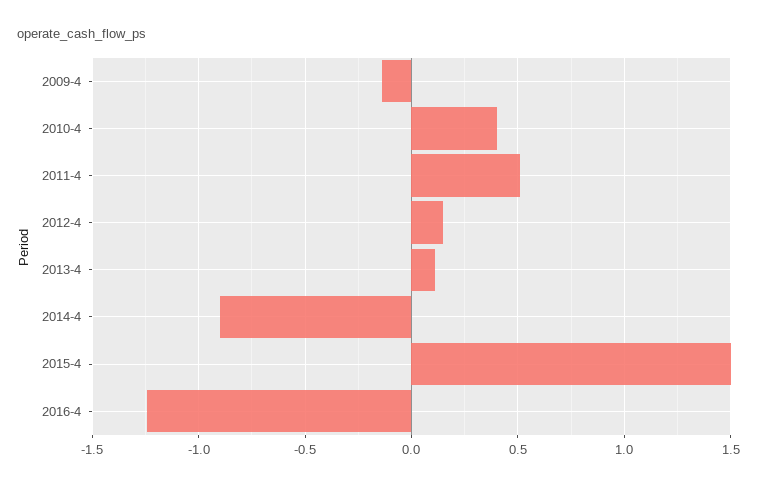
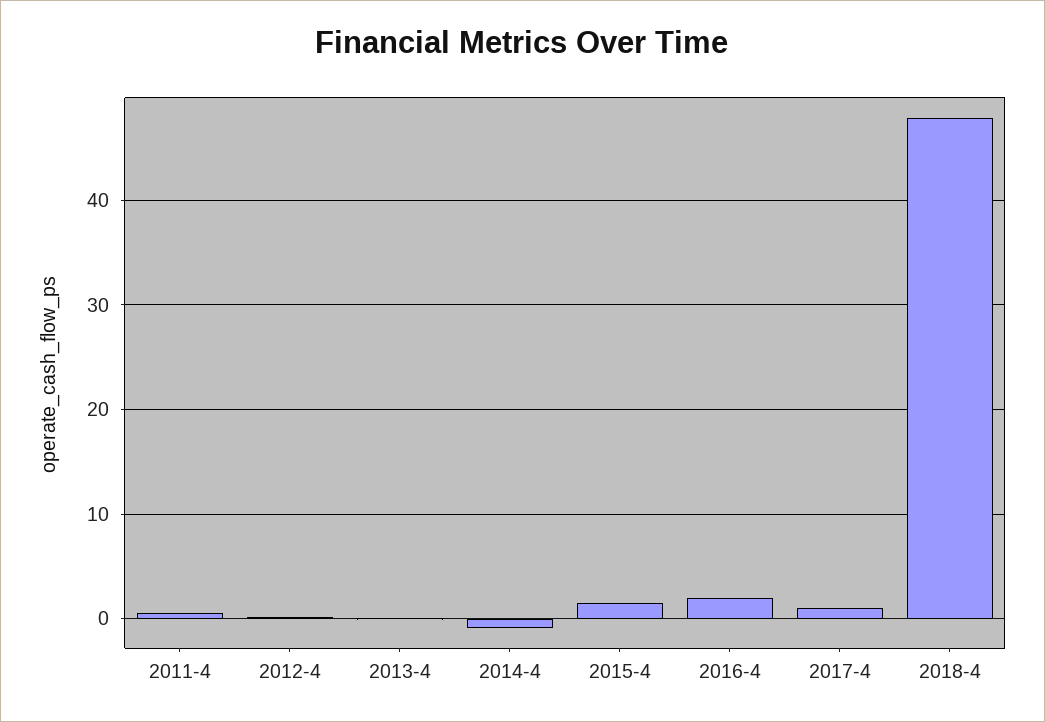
2009-4: -0.15 -> none
2010-4: 0.4 -> none
2016-4: -1.25 -> 2
2017-4: none -> 1
2018-4: none -> 48

